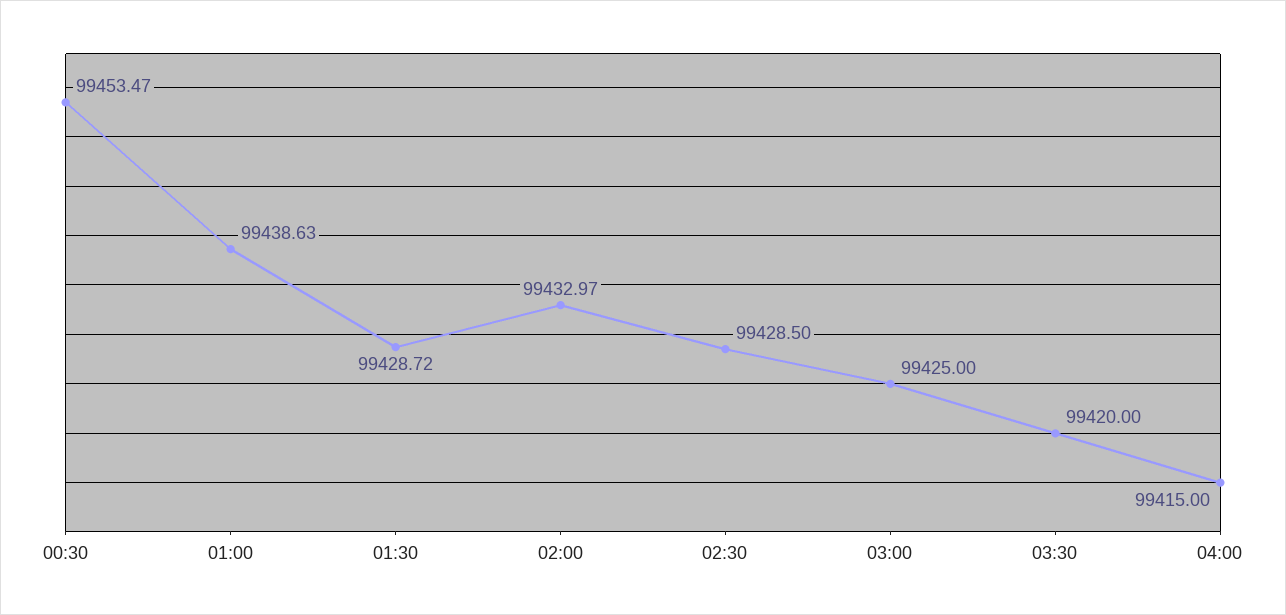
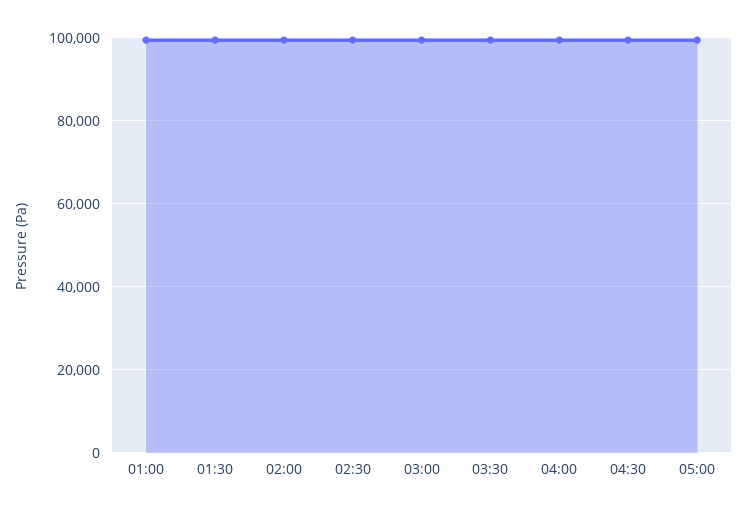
00:30: 99453.47 -> none
04:30: none -> 100000
05:00: none -> 100000

